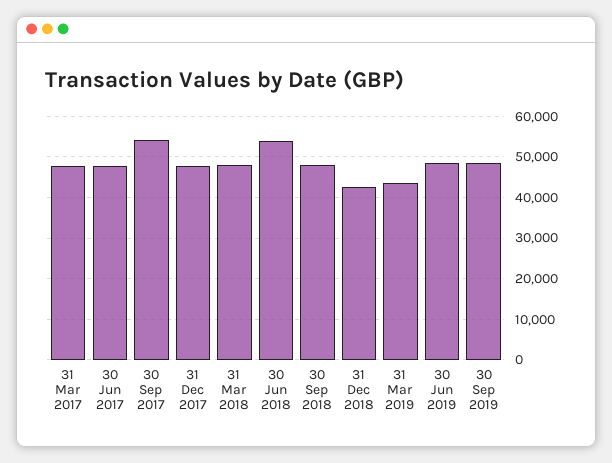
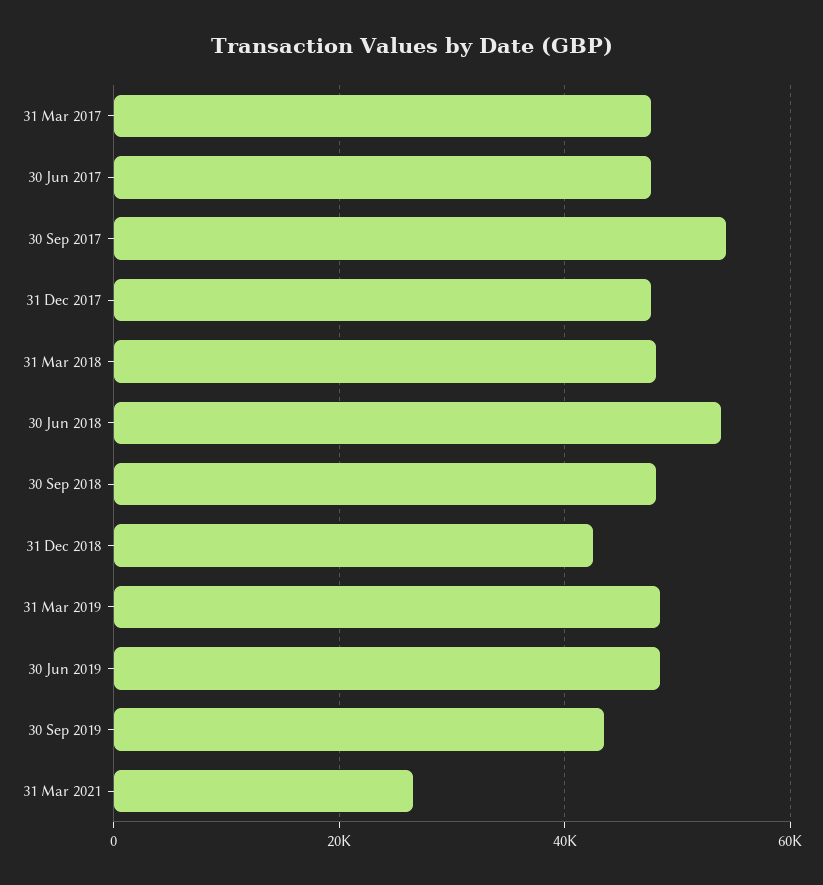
31 Mar 2019: 44000 -> 48000
30 Sep 2019: 48000 -> 44000
31 Mar 2021: none -> 26000

